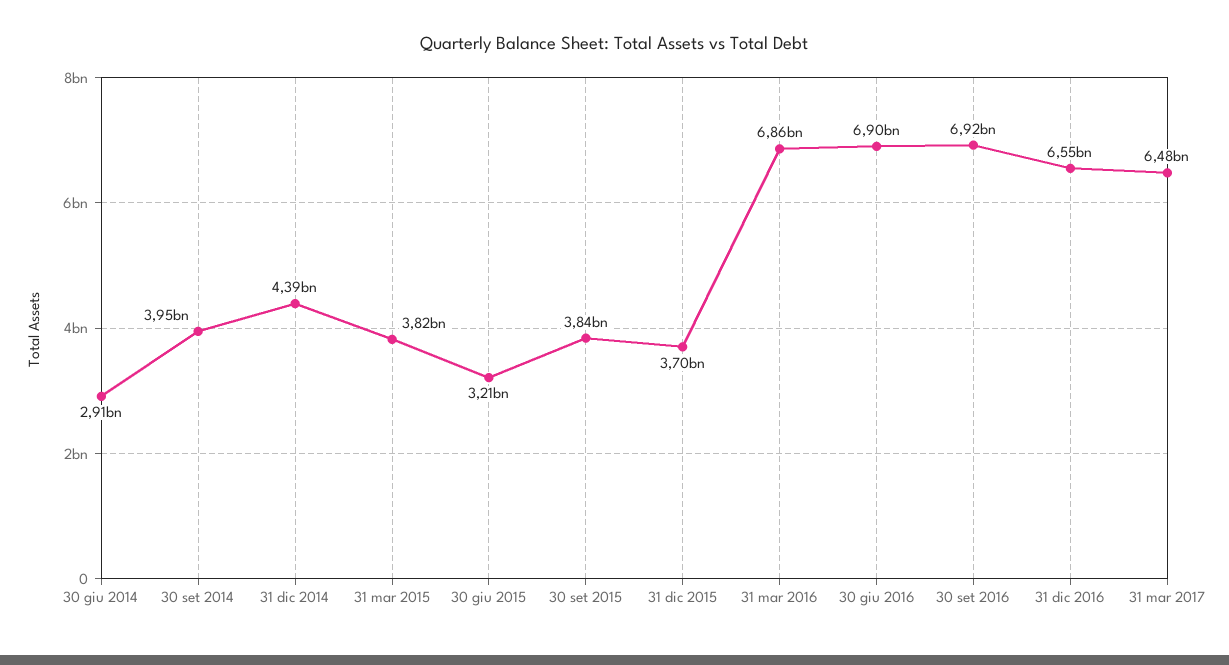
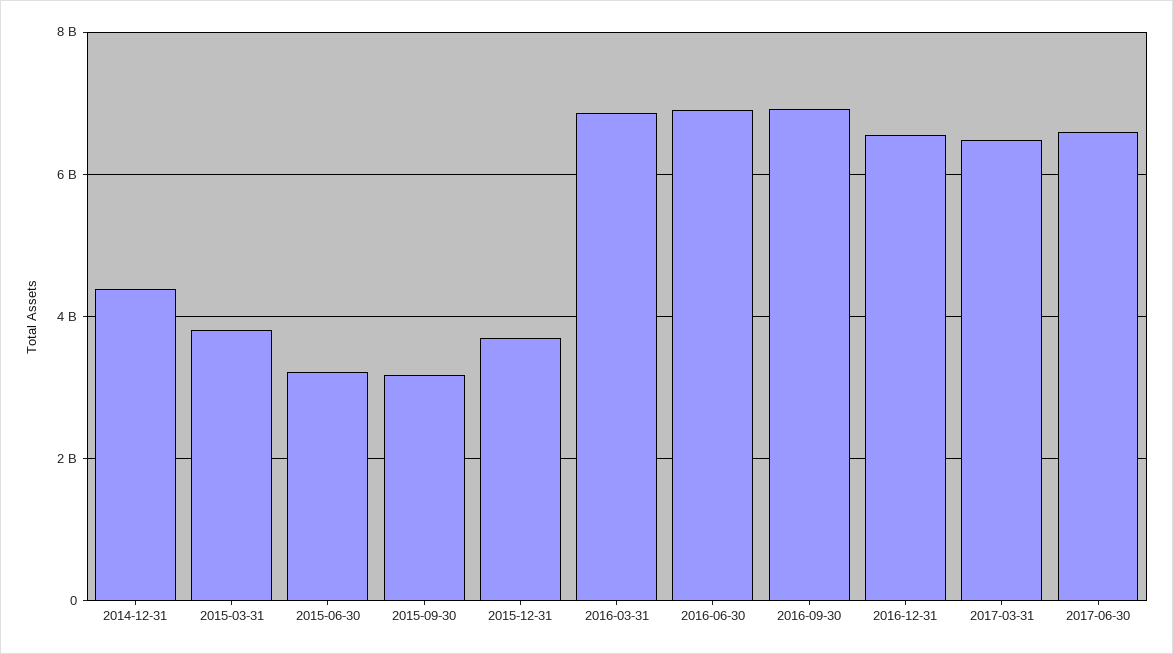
30 giu 2014: 2910000000 -> none
30 set 2014: 3950000000 -> none
30 set 2015: 3840000000 -> 3200000000
2017-06-30: none -> 6600000000

